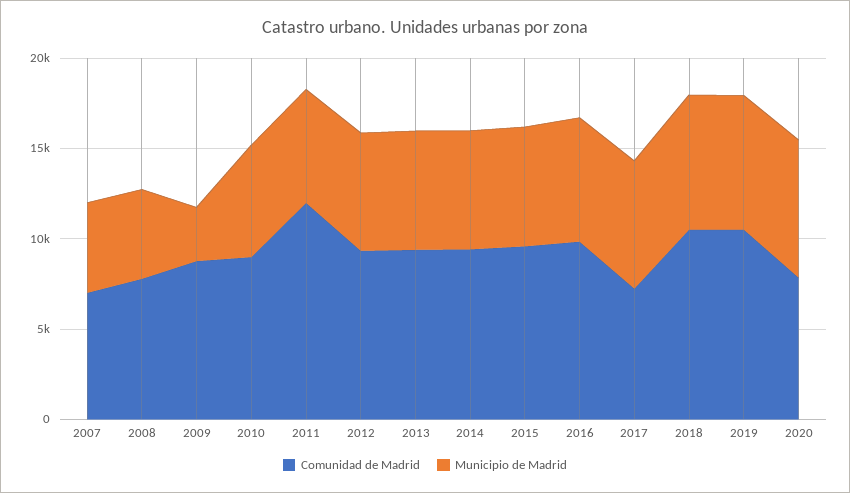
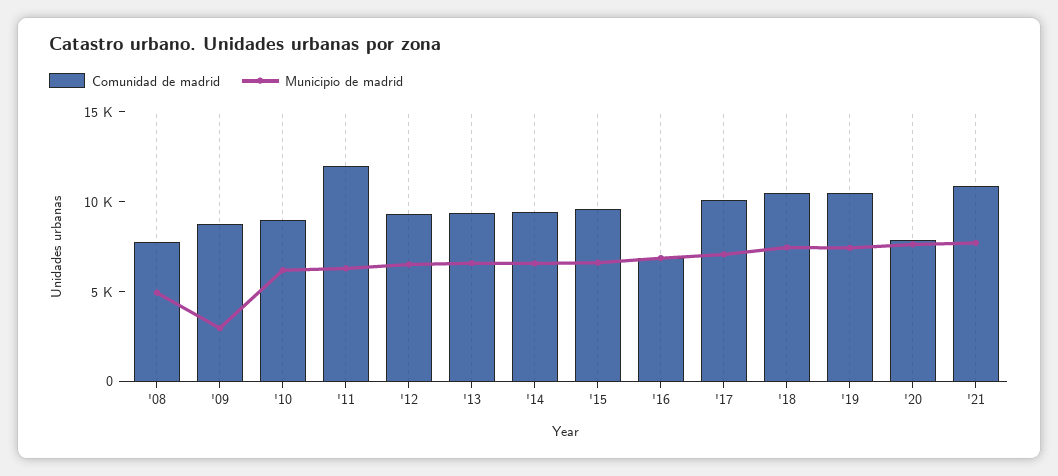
Comunidad de Madrid, 2007: 7000 -> none
Municipio de Madrid, 2007: 5000 -> none
Comunidad de Madrid, 2016: 10000 -> 7000
Comunidad de Madrid, 2017: 7000 -> 10000
Comunidad de Madrid, '21: none -> 11000
Municipio de Madrid, '21: none -> 8000

